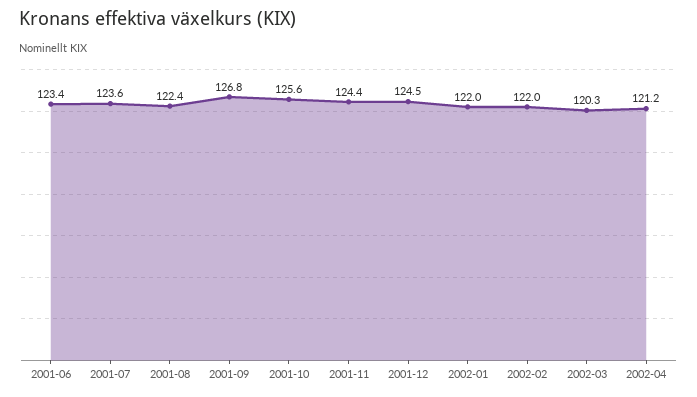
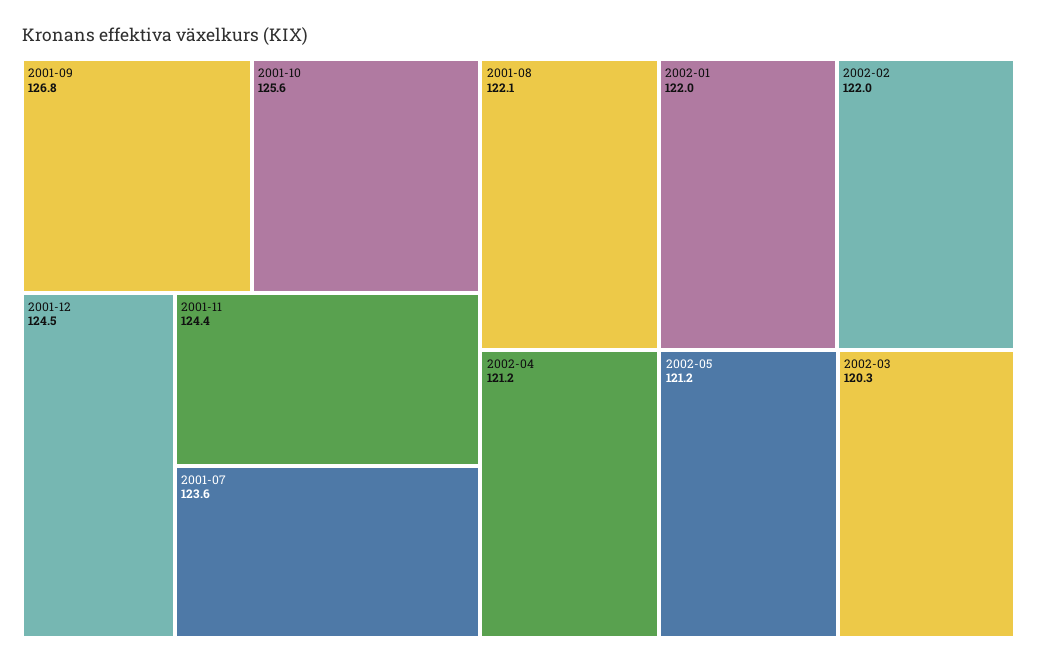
2001-06: 123.4 -> none
2001-08: 122.4 -> 122.1
2002-05: none -> 121.2

